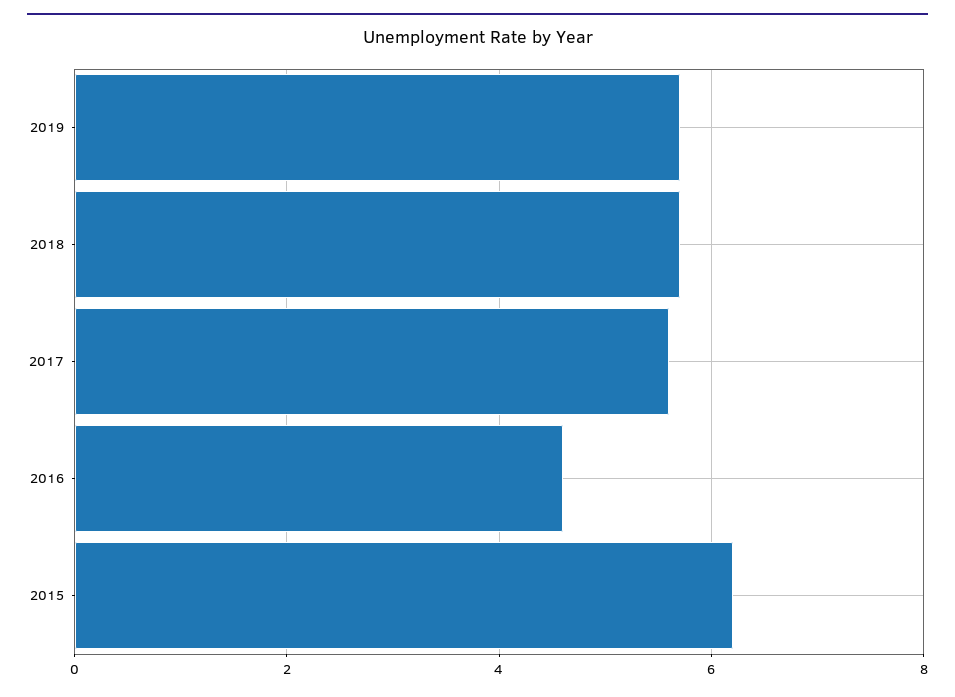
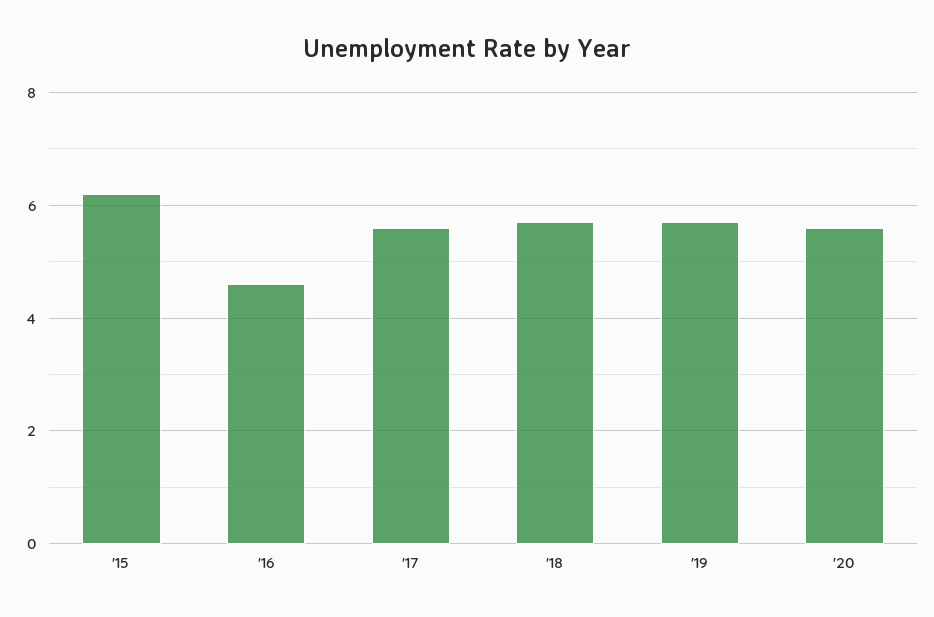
'20: none -> 5.5

